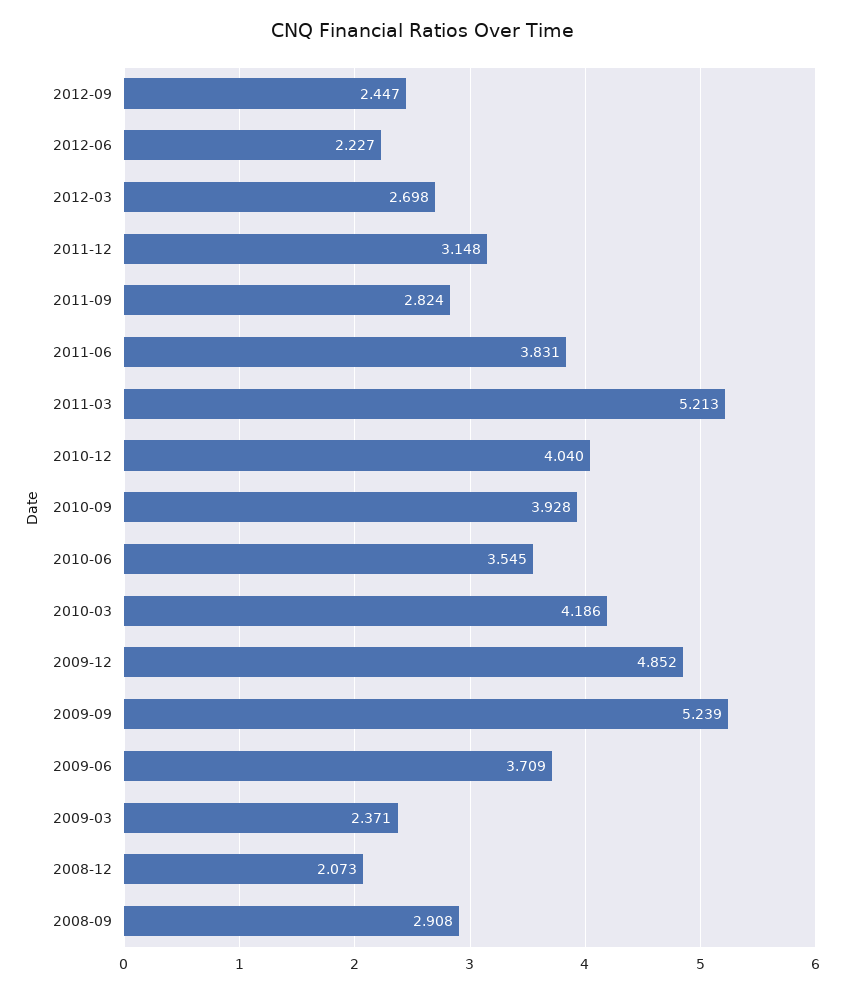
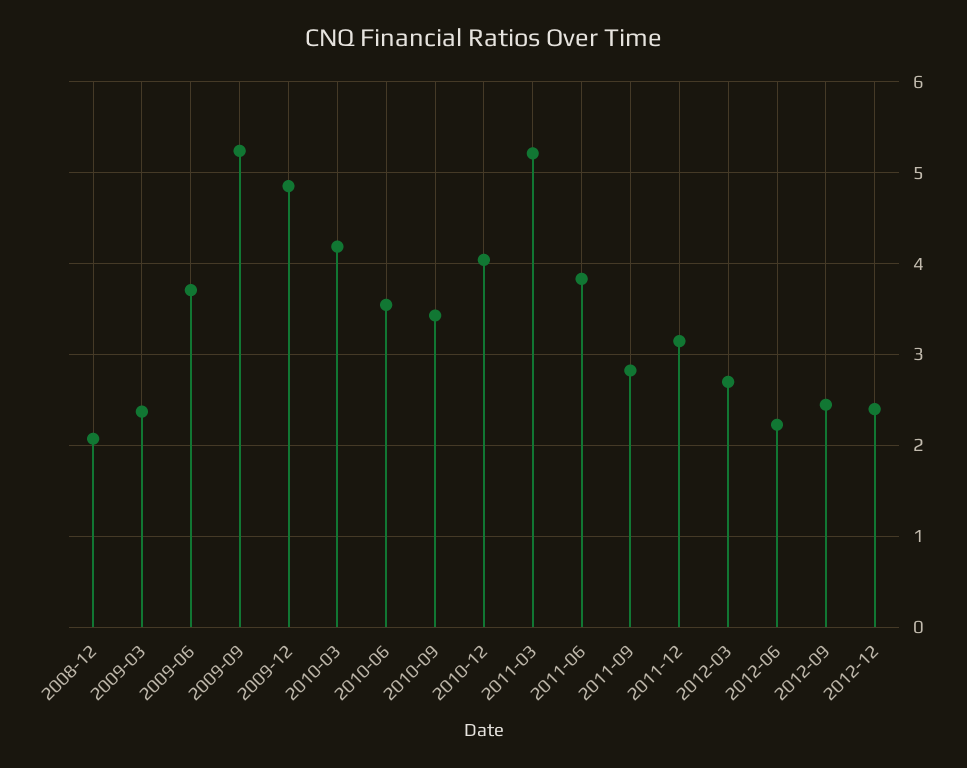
2010-09: 3.928 -> 3.4
2008-09: 2.908 -> none
2012-12: none -> 2.4

